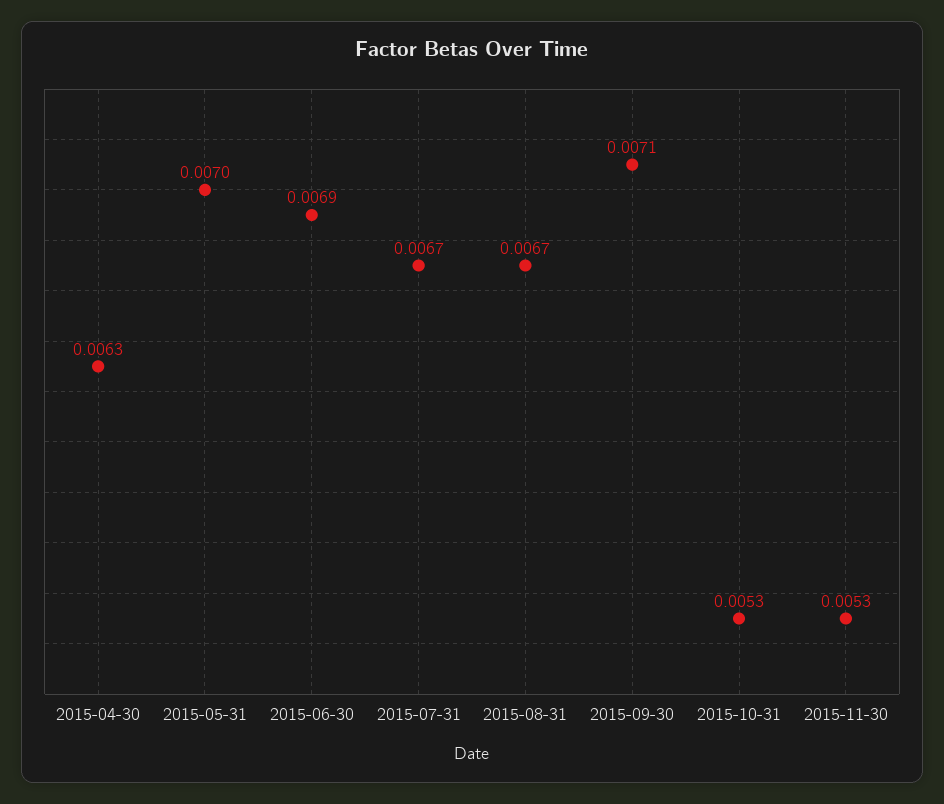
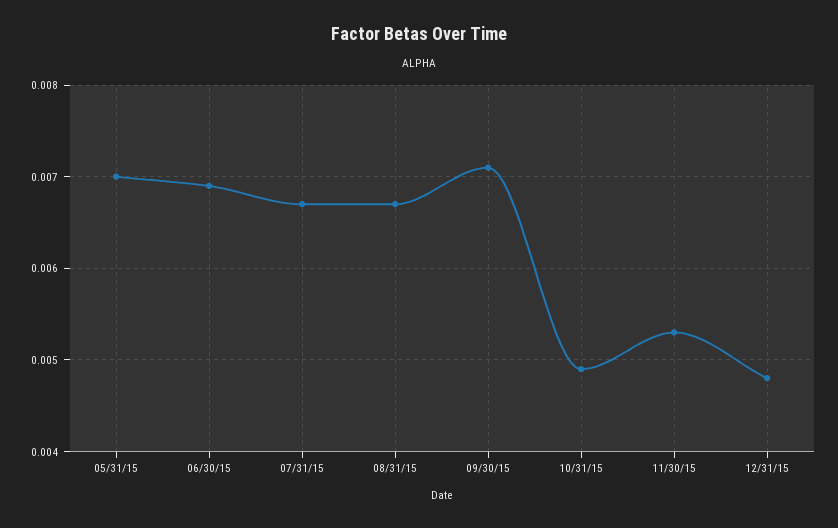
2015-04-30: 0.0063 -> none
2015-10-31: 0.0053 -> 0.0049
12/31/15: none -> 0.0048

